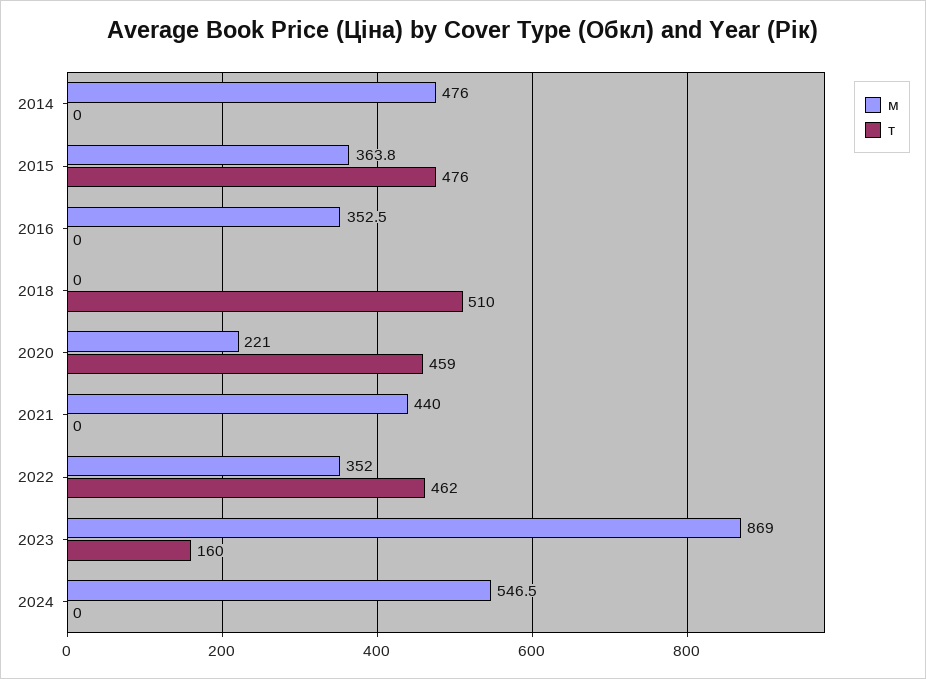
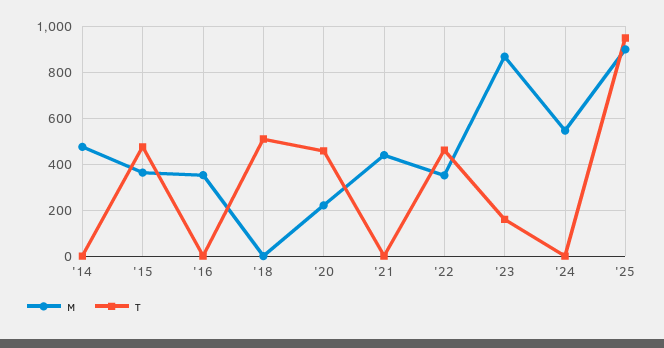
м, '25: none -> 900
т, '25: none -> 950

